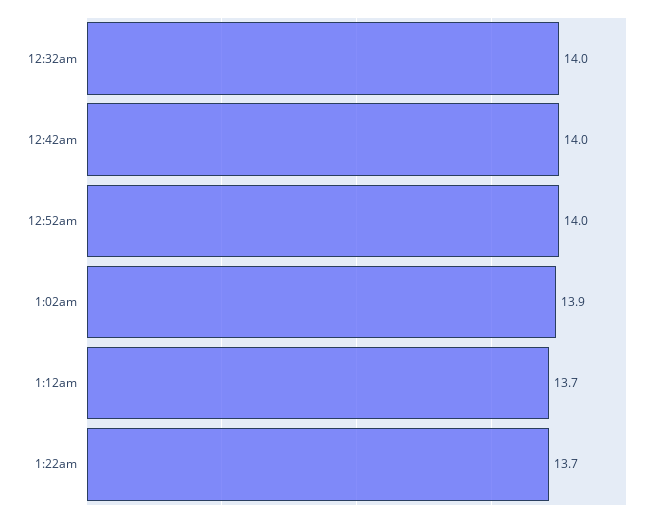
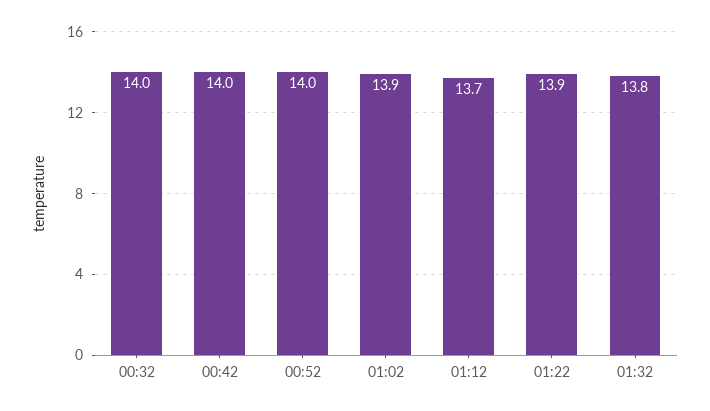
1:22am: 13.7 -> 13.9
01:32: none -> 13.8

